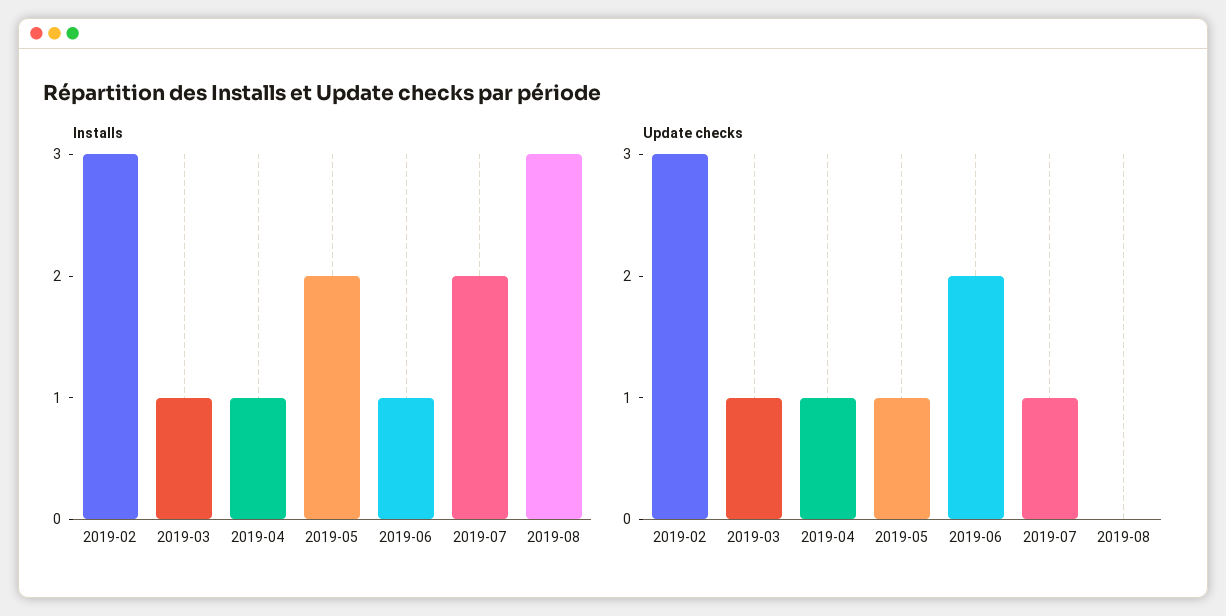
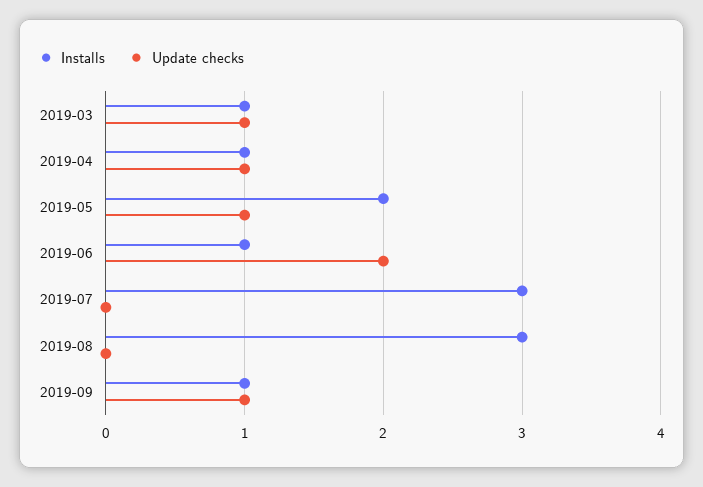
Installs, 2019-02: 3 -> none
Installs, 2019-07: 2 -> 3
Update checks, 2019-02: 3 -> none
Update checks, 2019-07: 1 -> 0
Installs, 2019-09: none -> 1
Update checks, 2019-09: none -> 1

